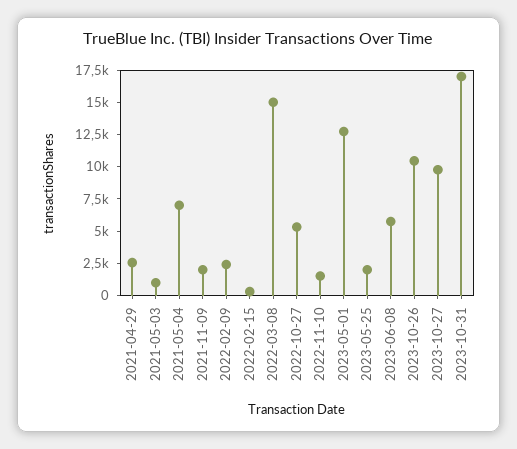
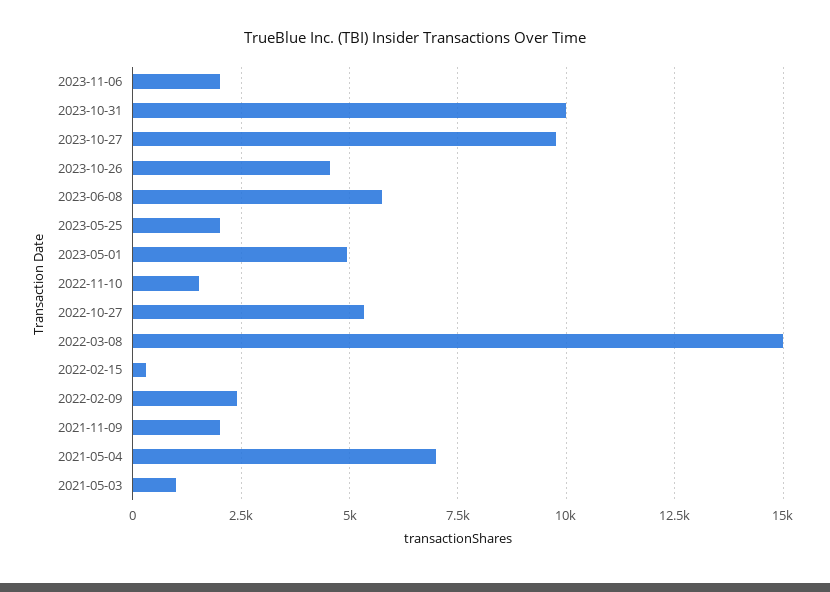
2021-04-29: 2500 -> none
2023-05-01: 12500 -> 5000
2023-10-26: 10000 -> 4500
2023-10-31: 17500 -> 10000
2023-11-06: none -> 2000

